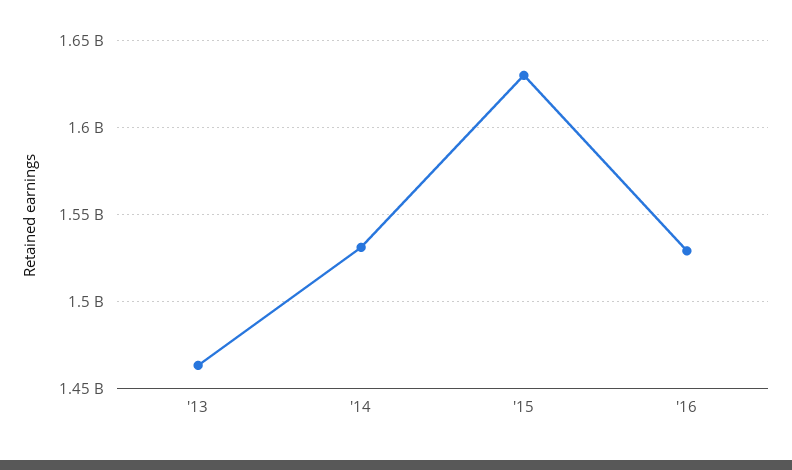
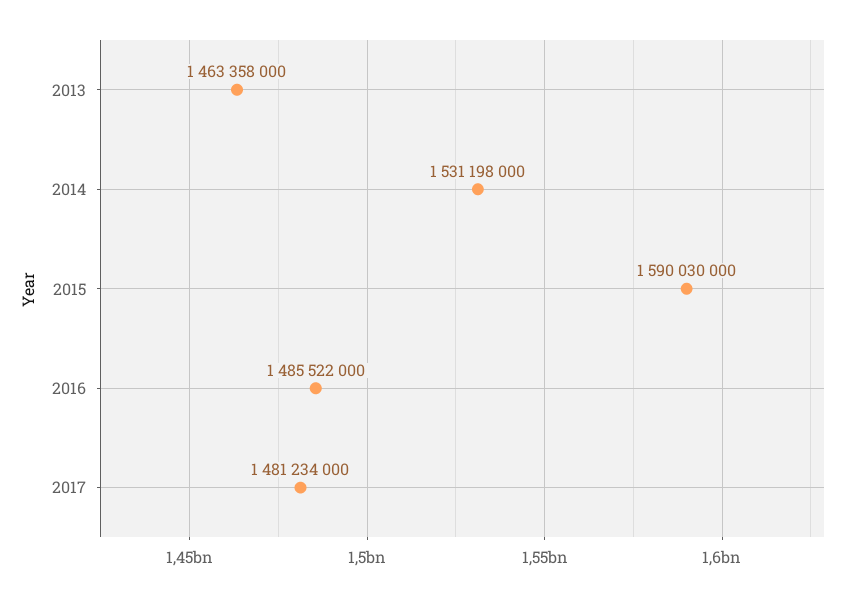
'15: 1630000000 -> 1590030000
'16: 1530000000 -> 1485522000
2017: none -> 1481234000

